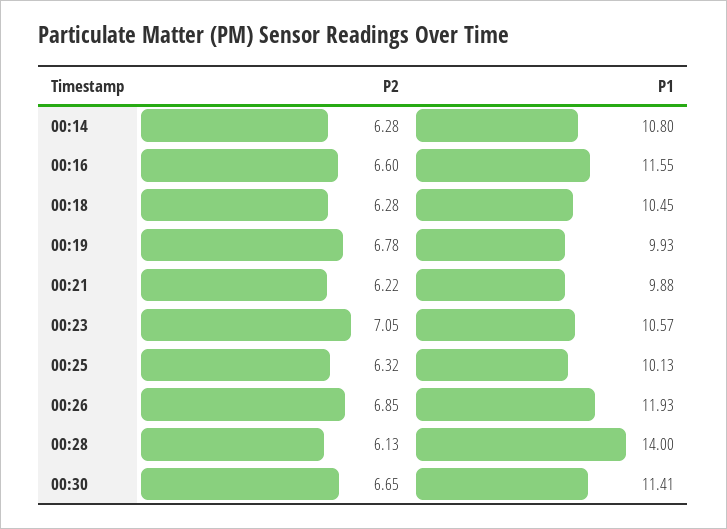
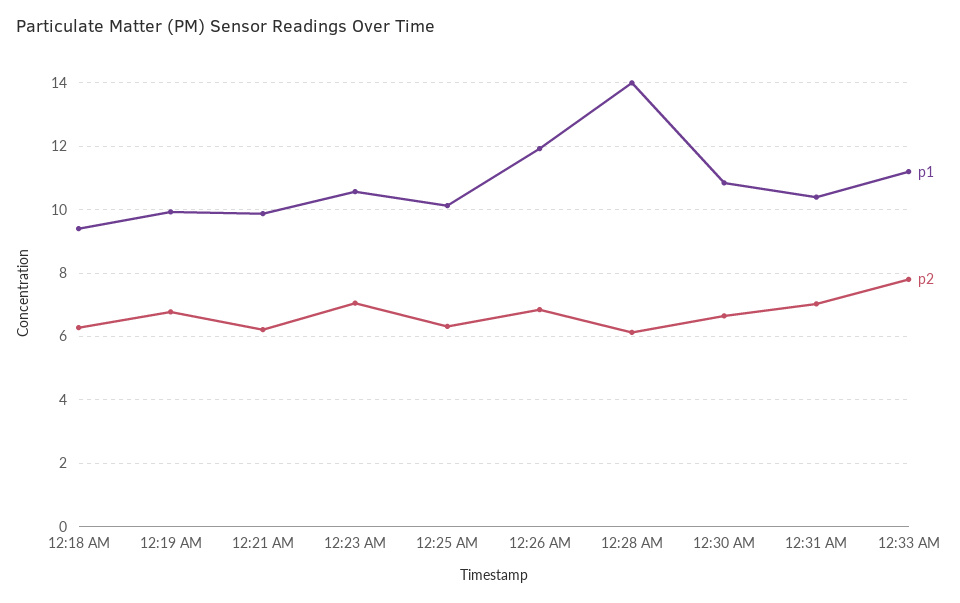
P2, 00:14: 6.28 -> none
P1, 00:14: 10.8 -> none
P2, 00:16: 6.6 -> none
P1, 00:16: 11.55 -> none
P1, 00:18: 10.45 -> 9.4
P1, 00:30: 11.41 -> 10.8
P1, 12:31 AM: none -> 10.4
P2, 12:31 AM: none -> 7
P1, 12:33 AM: none -> 11.2
P2, 12:33 AM: none -> 7.8

